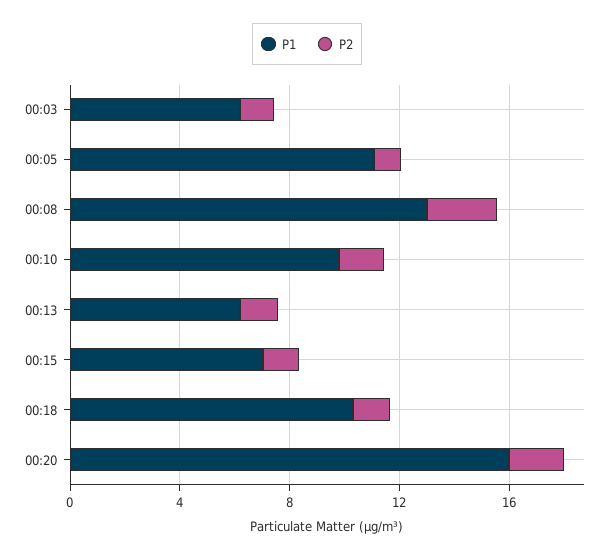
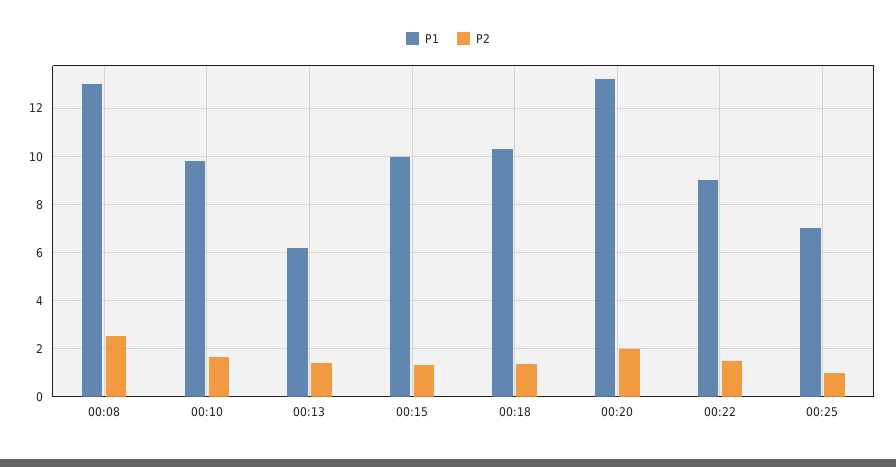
P1, 00:03: 6 -> none
P2, 00:03: 1 -> none
P1, 00:05: 11 -> none
P2, 00:05: 1 -> none
P1, 00:15: 7 -> 10
P1, 00:20: 16 -> 13.25
P1, 00:22: none -> 9
P2, 00:22: none -> 1.5
P1, 00:25: none -> 7
P2, 00:25: none -> 1

